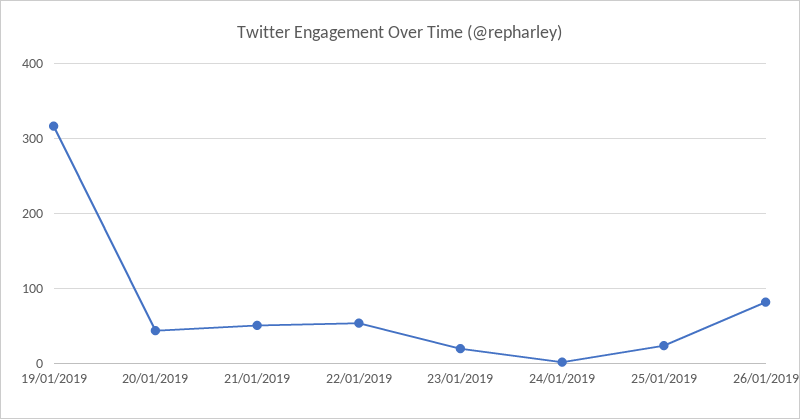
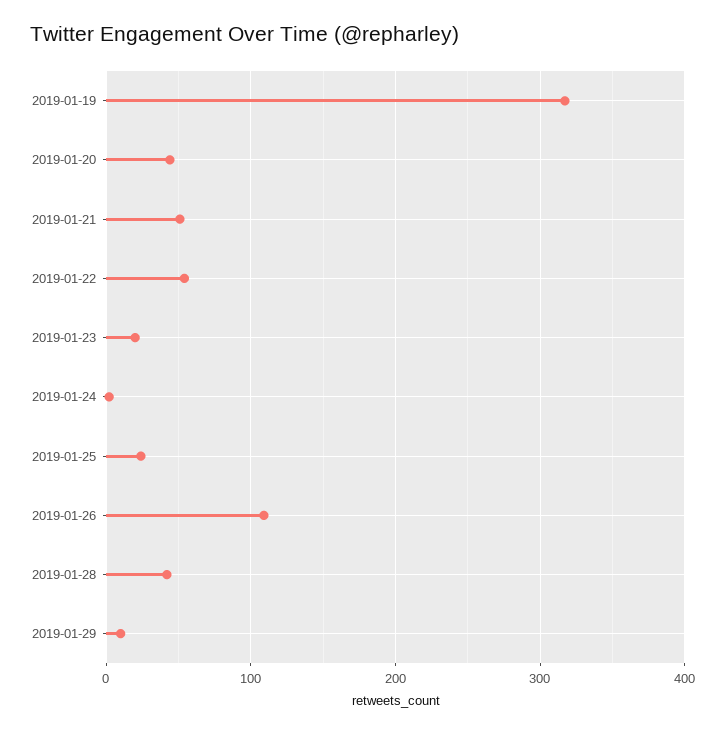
26/01/2019: 80 -> 110
2019-01-28: none -> 40
2019-01-29: none -> 10

